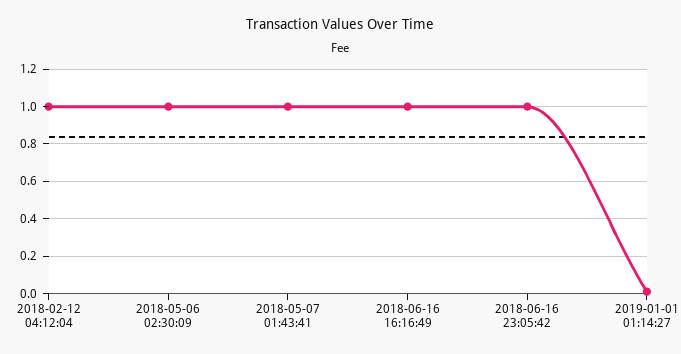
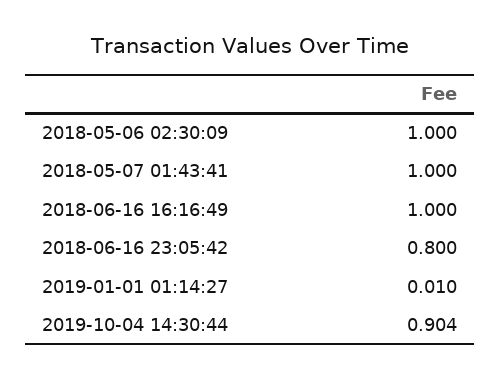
2018-02-12 04:12:04: 1 -> none
2018-06-16 23:05:42: 1 -> 0.8
2019-10-04 14:30:44: none -> 0.904

